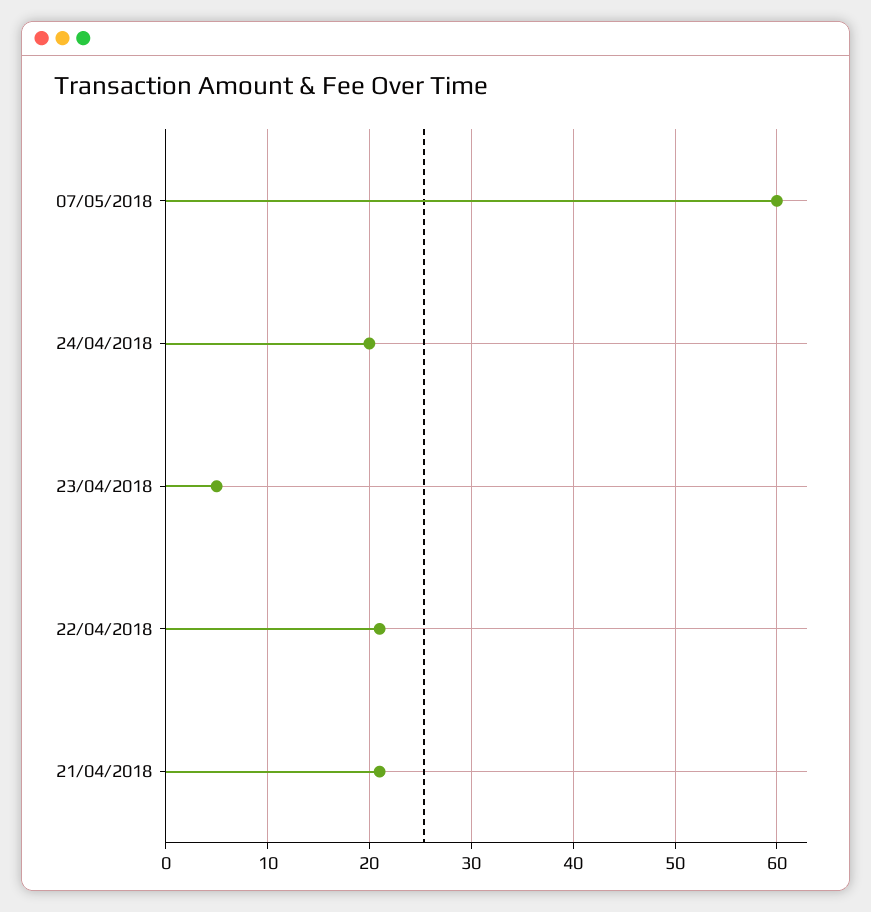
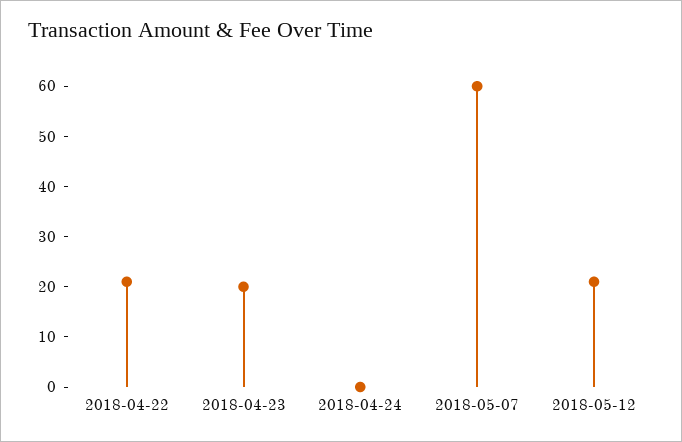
24/04/2018: 20 -> 0
23/04/2018: 5 -> 20
21/04/2018: 21 -> none
2018-05-12: none -> 20

